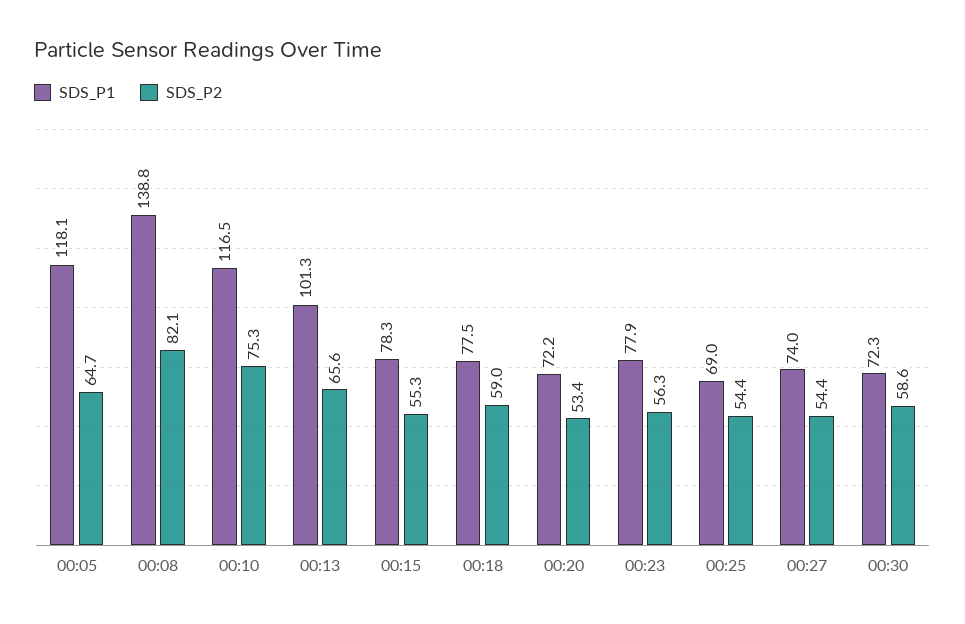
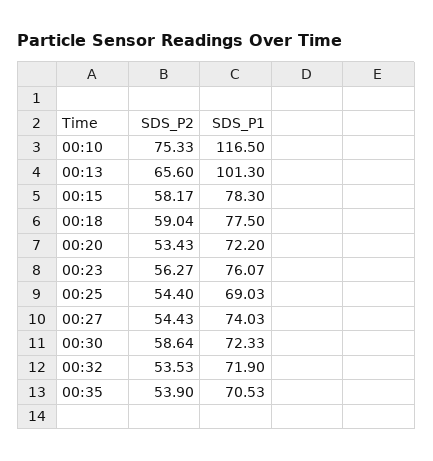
SDS_P1, 00:05: 118.1 -> none
SDS_P2, 00:05: 64.7 -> none
SDS_P1, 00:08: 138.8 -> none
SDS_P2, 00:08: 82.1 -> none
SDS_P2, 00:15: 55.3 -> 58.17
SDS_P1, 00:23: 77.9 -> 76.07
SDS_P2, 00:32: none -> 53.53
SDS_P1, 00:32: none -> 71.9
SDS_P2, 00:35: none -> 53.9
SDS_P1, 00:35: none -> 70.53

